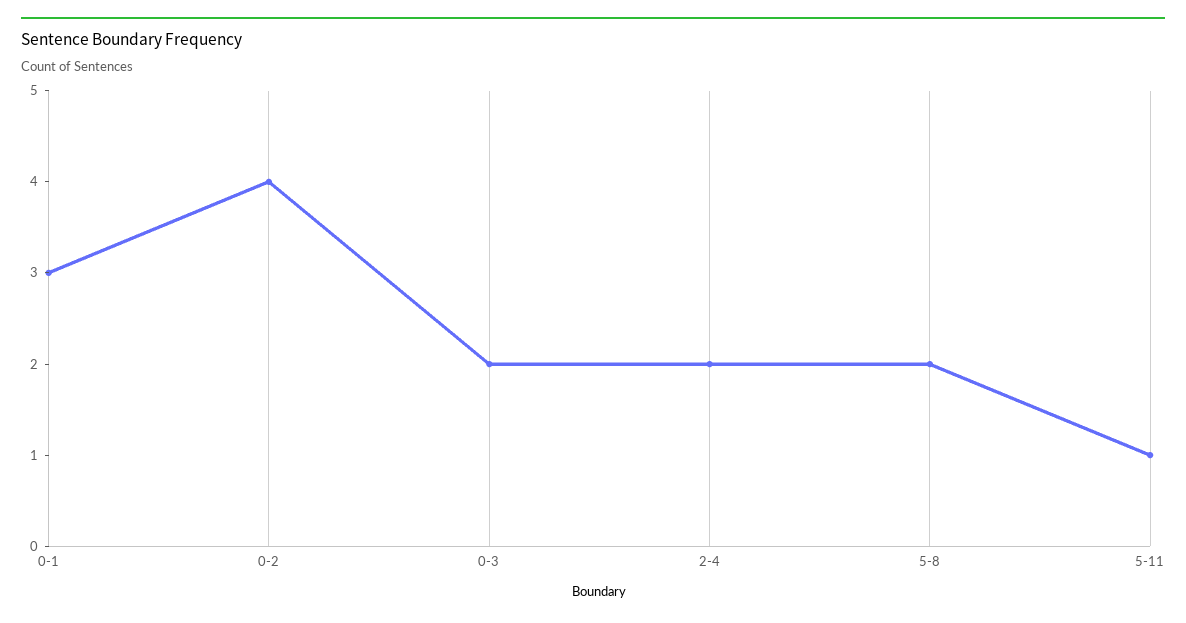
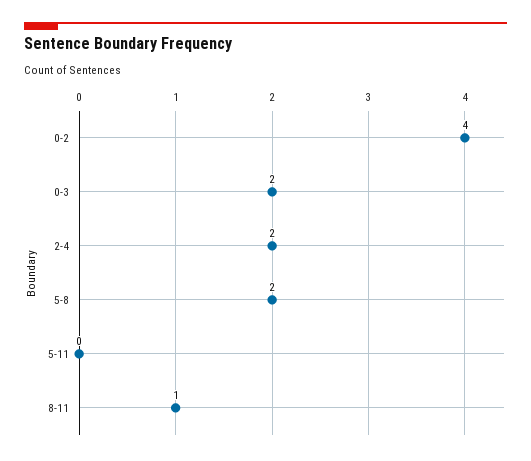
0-1: 3 -> none
5-11: 1 -> 0
8-11: none -> 1

